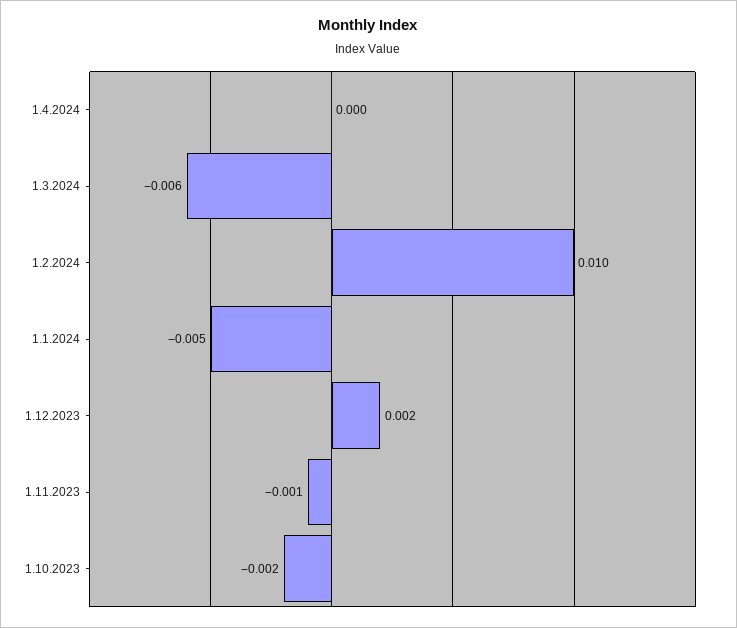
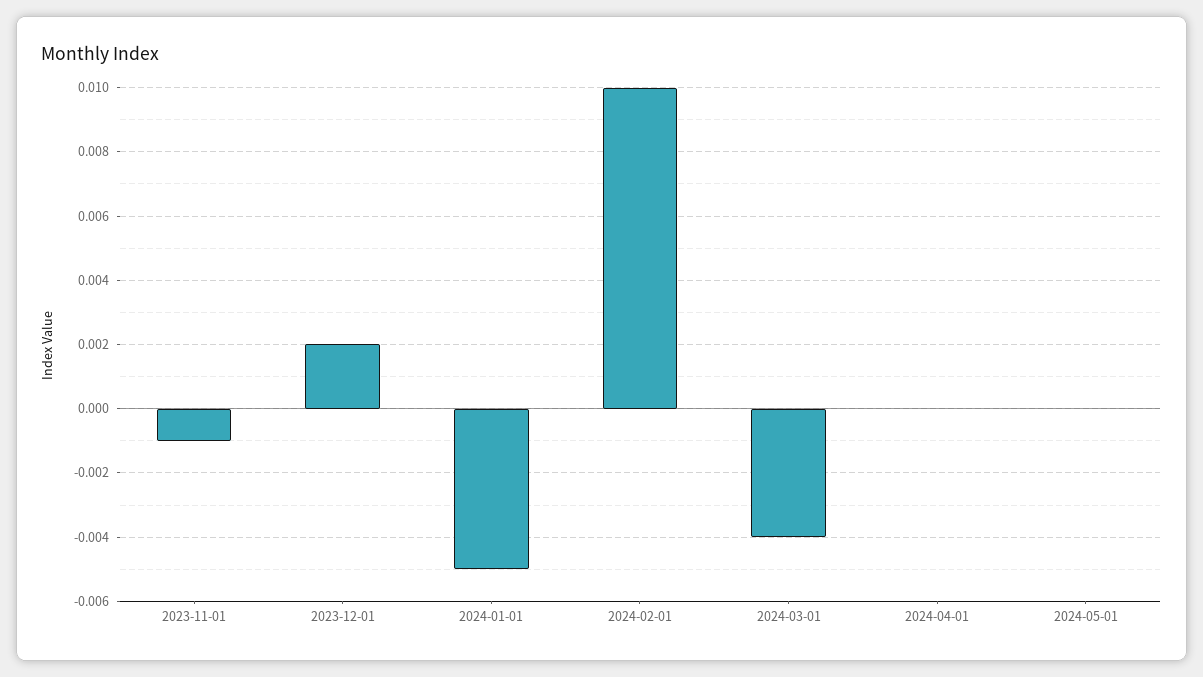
1.3.2024: -0.006 -> -0.004
1.10.2023: -0.002 -> none
2024-05-01: none -> 0

